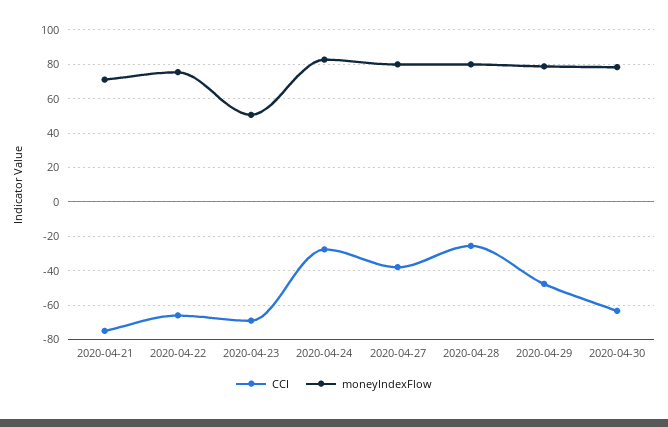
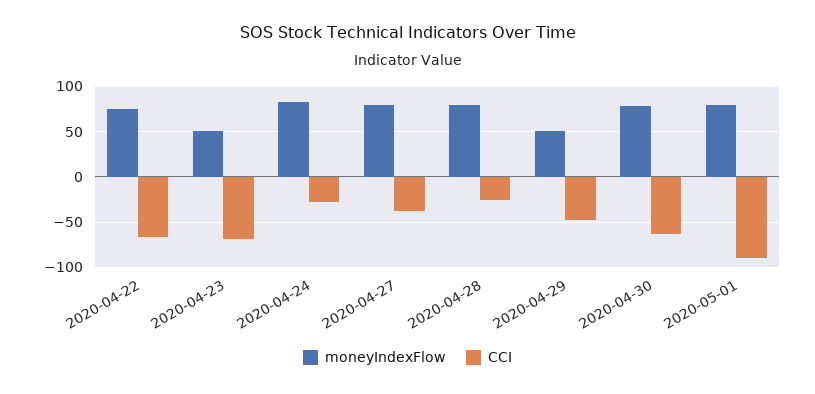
CCI, 2020-04-21: -75 -> none
moneyIndexFlow, 2020-04-21: 70 -> none
moneyIndexFlow, 2020-04-29: 80 -> 50
moneyIndexFlow, 2020-05-01: none -> 80
CCI, 2020-05-01: none -> -90

